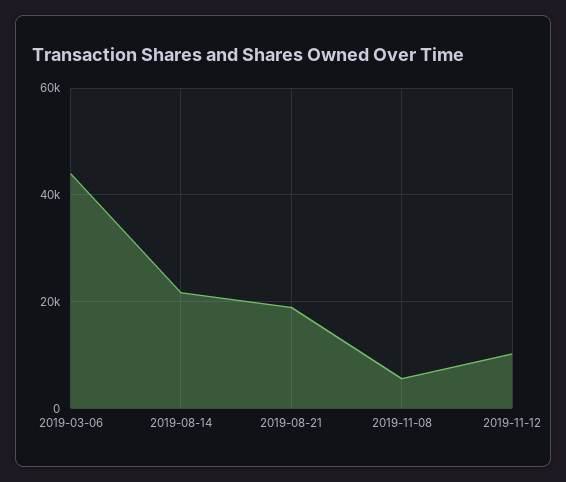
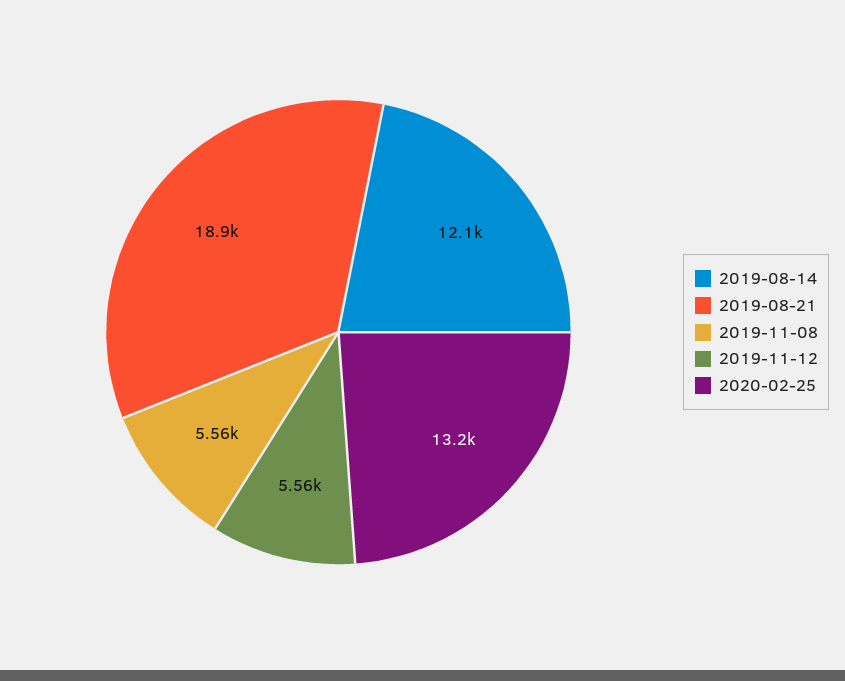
2019-03-06: 44000 -> none
2019-08-14: 22000 -> 12100
2019-11-12: 10000 -> 5560
2020-02-25: none -> 13200

